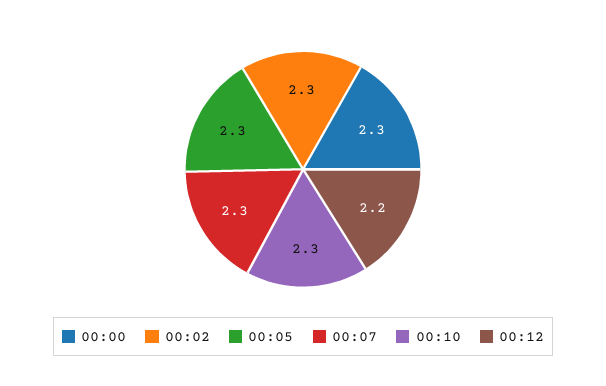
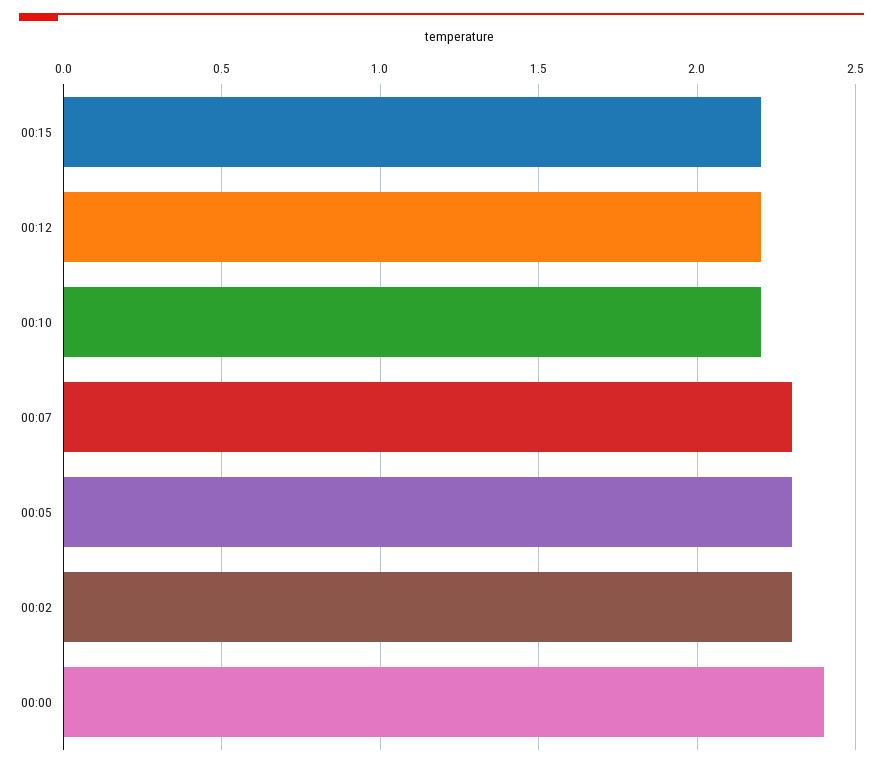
00:00: 2.3 -> 2.4
00:10: 2.3 -> 2.2
00:15: none -> 2.2

